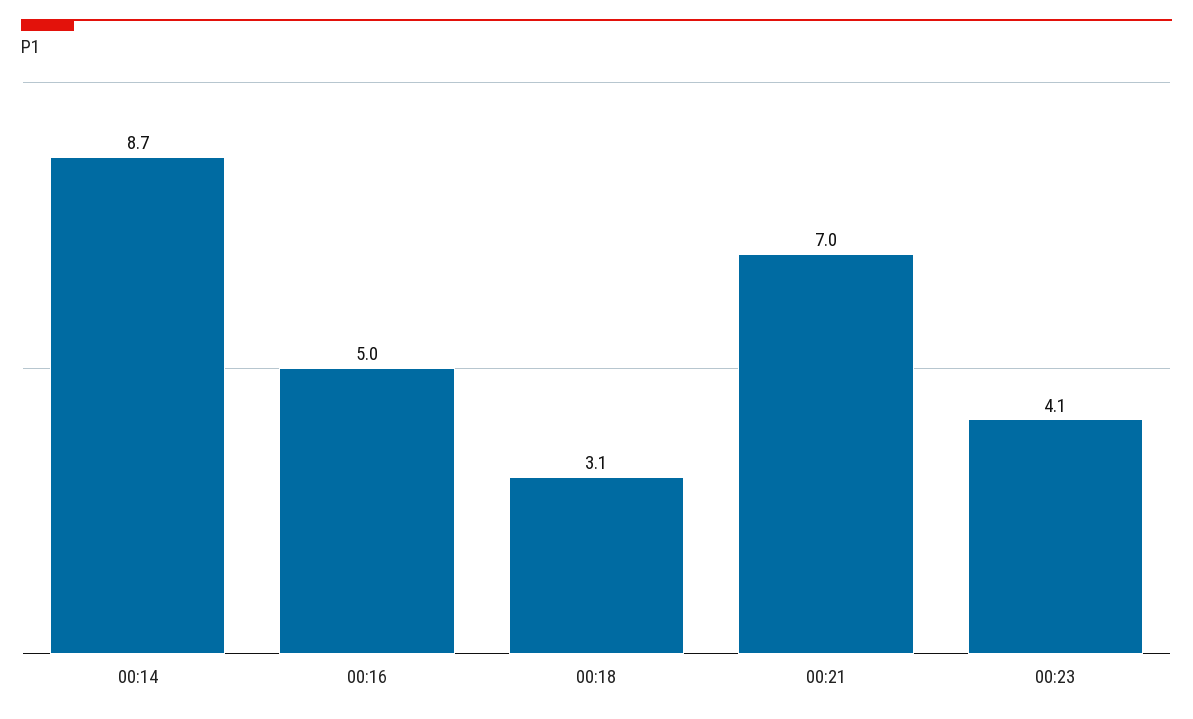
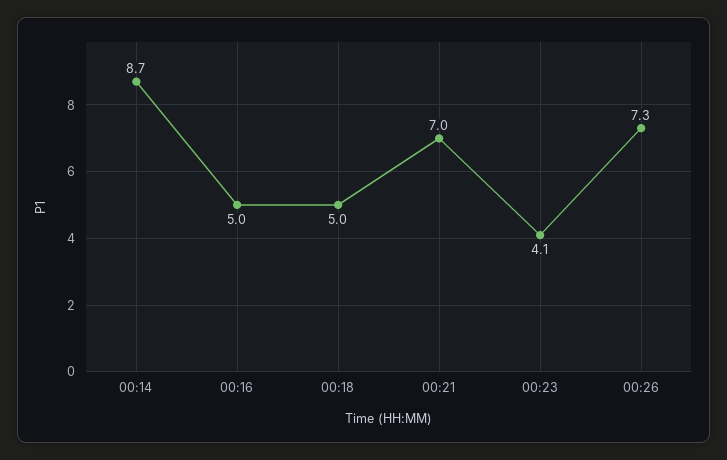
00:18: 3.1 -> 5
00:26: none -> 7.3

